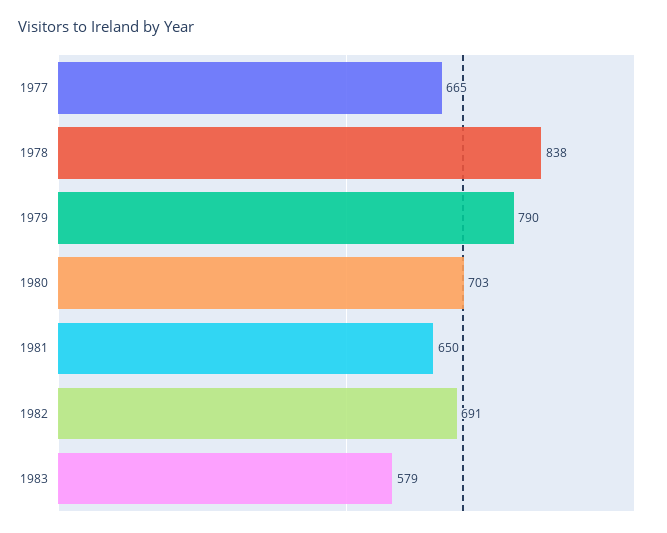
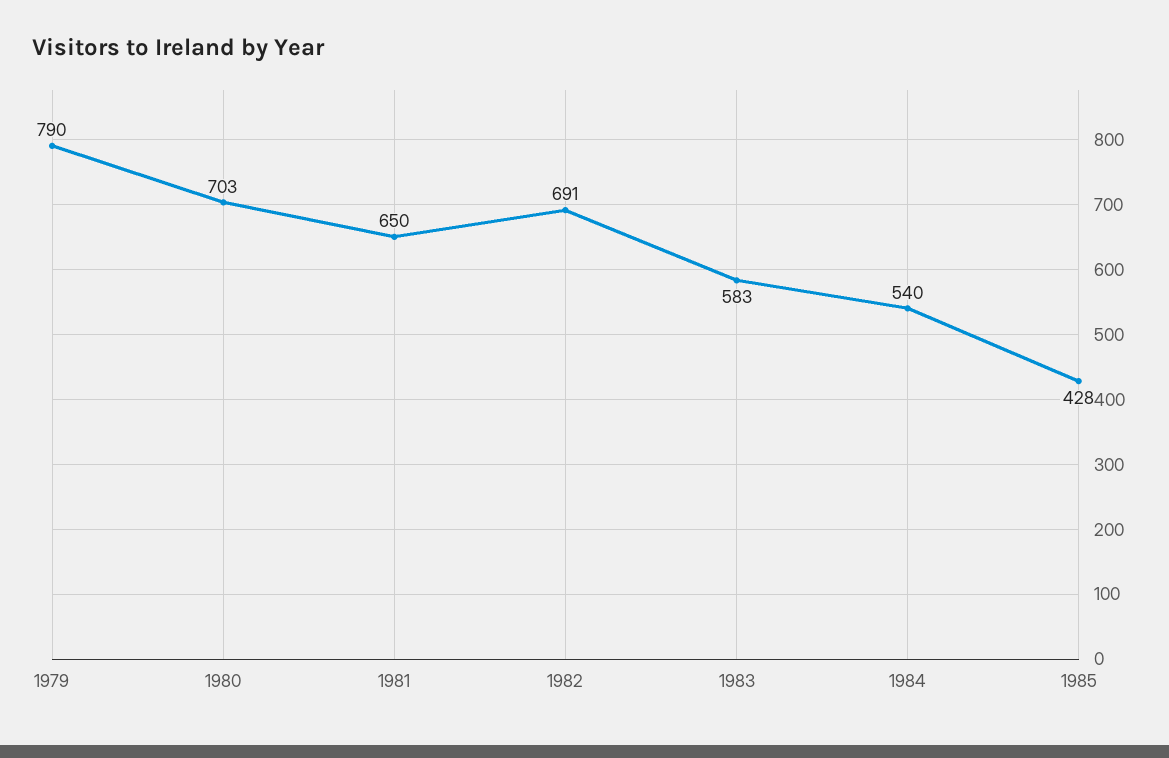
1977: 665 -> none
1978: 838 -> none
1983: 579 -> 583
1984: none -> 540
1985: none -> 428

